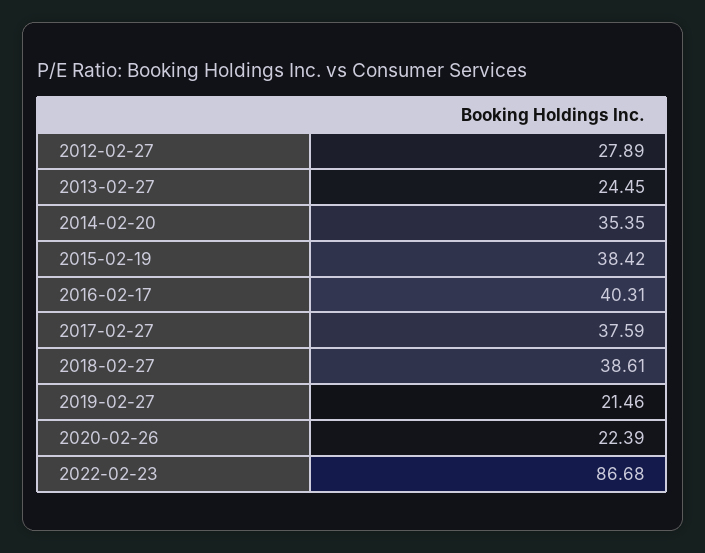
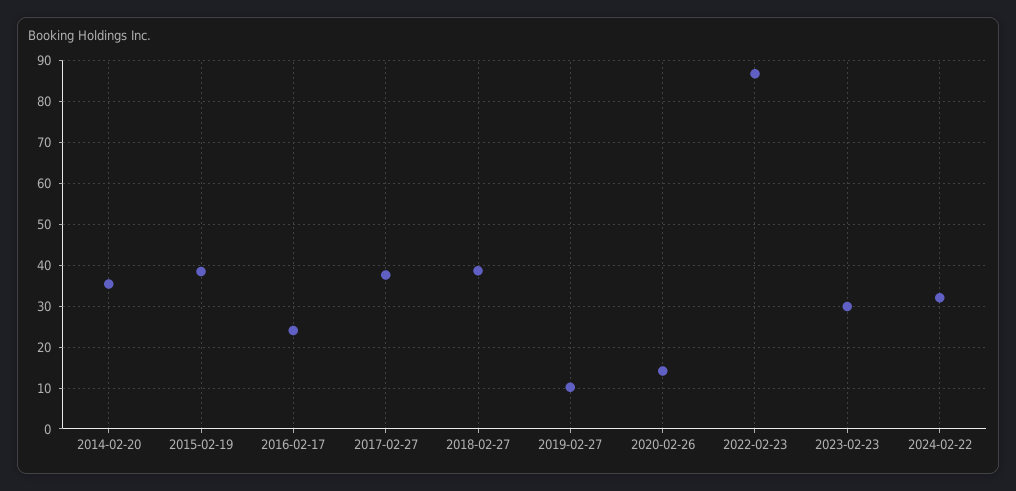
2012-02-27: 27.89 -> none
2013-02-27: 24.45 -> none
2016-02-17: 40.31 -> 24
2019-02-27: 21.46 -> 10
2020-02-26: 22.39 -> 14
2023-02-23: none -> 30
2024-02-22: none -> 32

